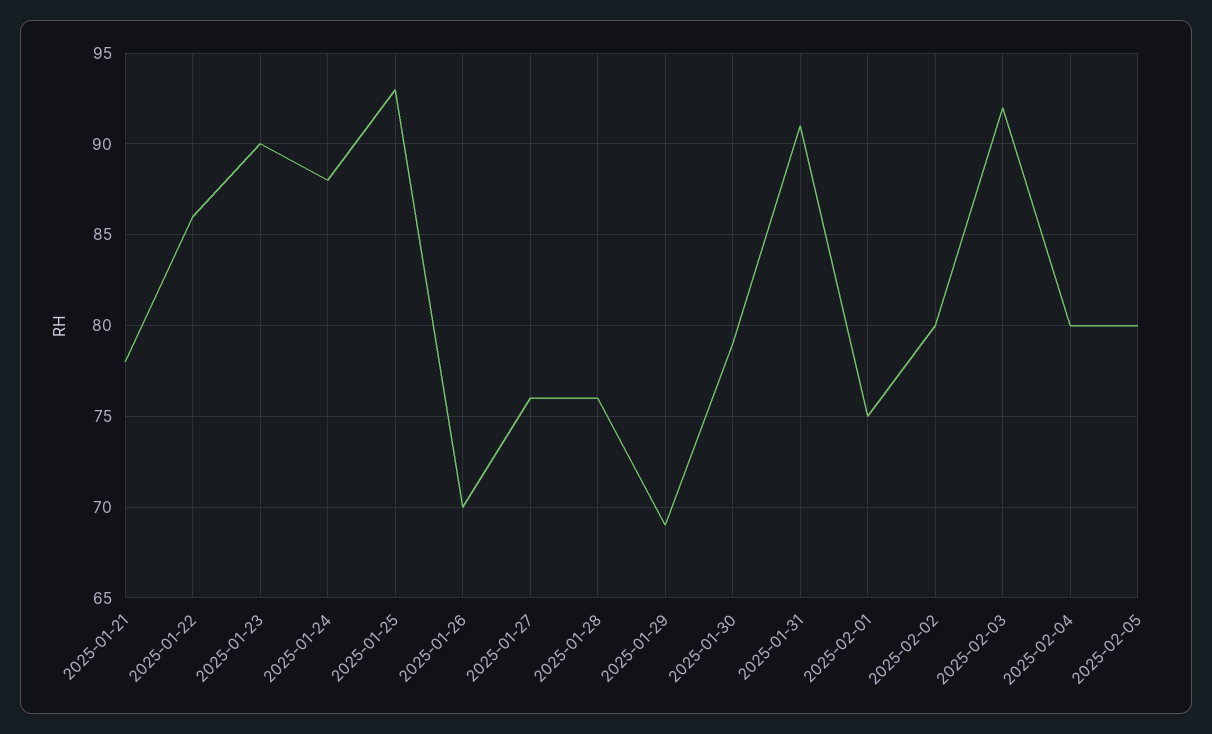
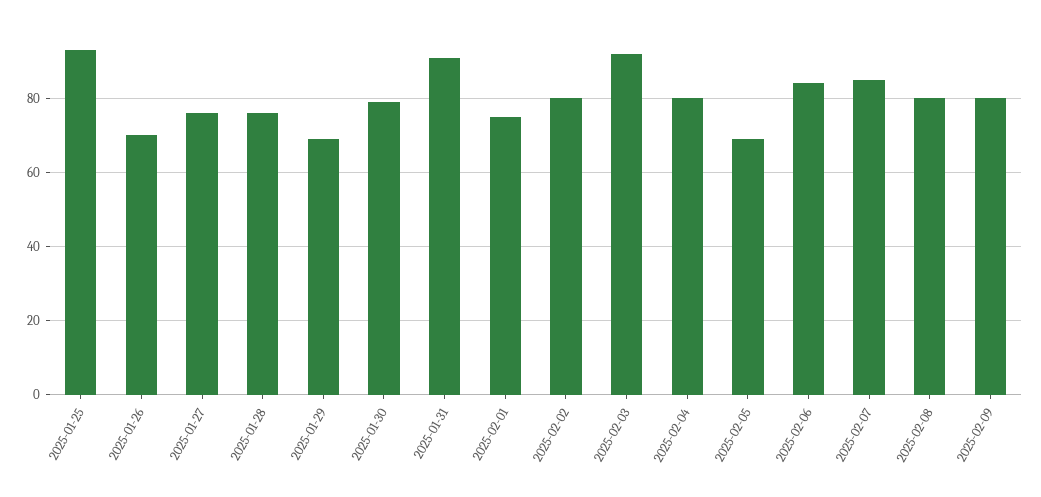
2025-01-21: 78 -> none
2025-01-22: 86 -> none
2025-01-23: 90 -> none
2025-01-24: 88 -> none
2025-02-05: 80 -> 70
2025-02-06: none -> 85
2025-02-07: none -> 85
2025-02-08: none -> 80
2025-02-09: none -> 80

